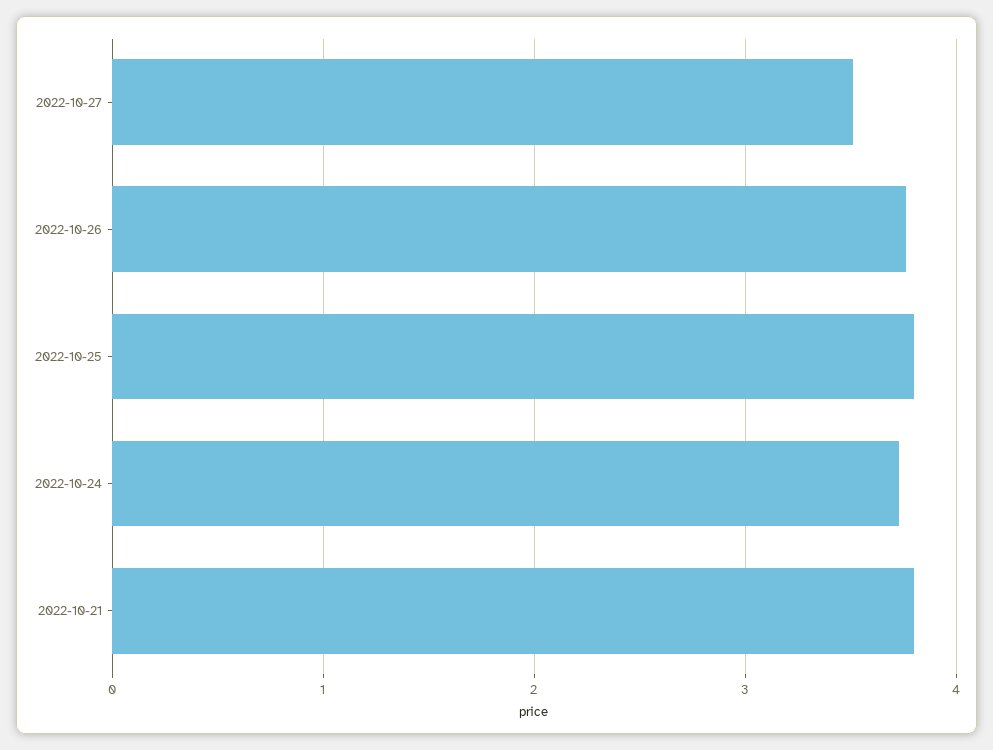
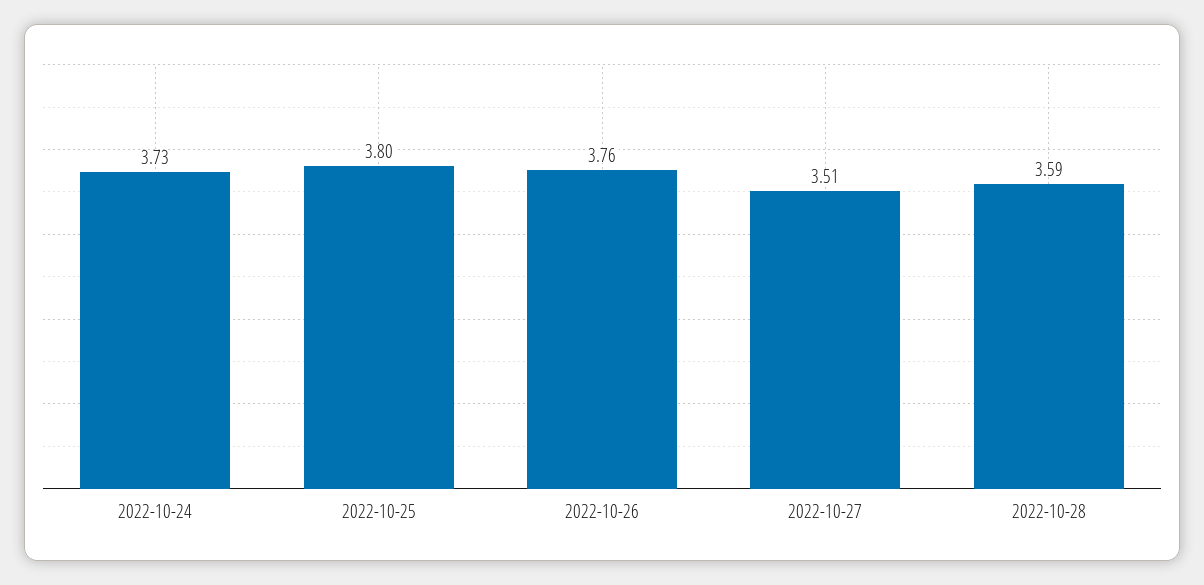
2022-10-21: 3.8 -> none
2022-10-28: none -> 3.59

